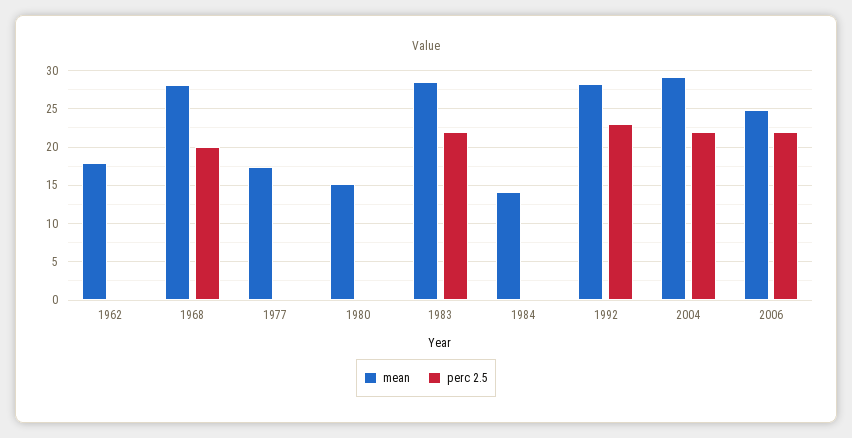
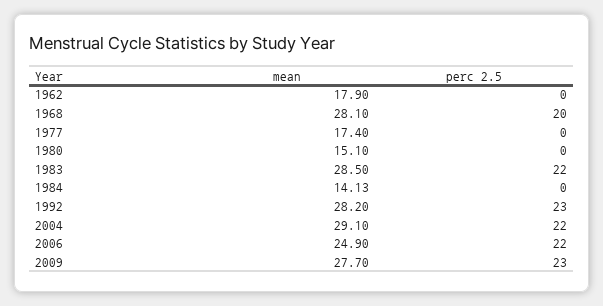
mean, 2009: none -> 27.7
perc 2.5, 2009: none -> 23

